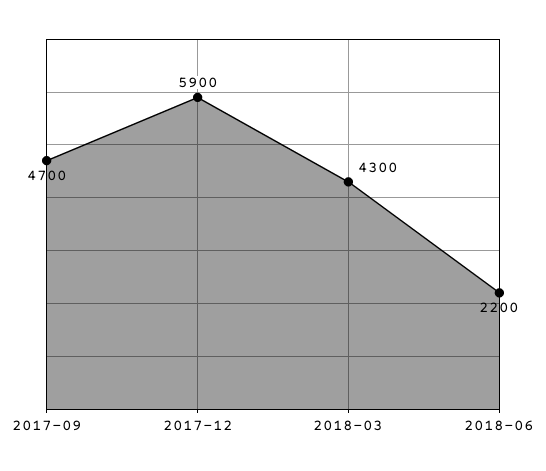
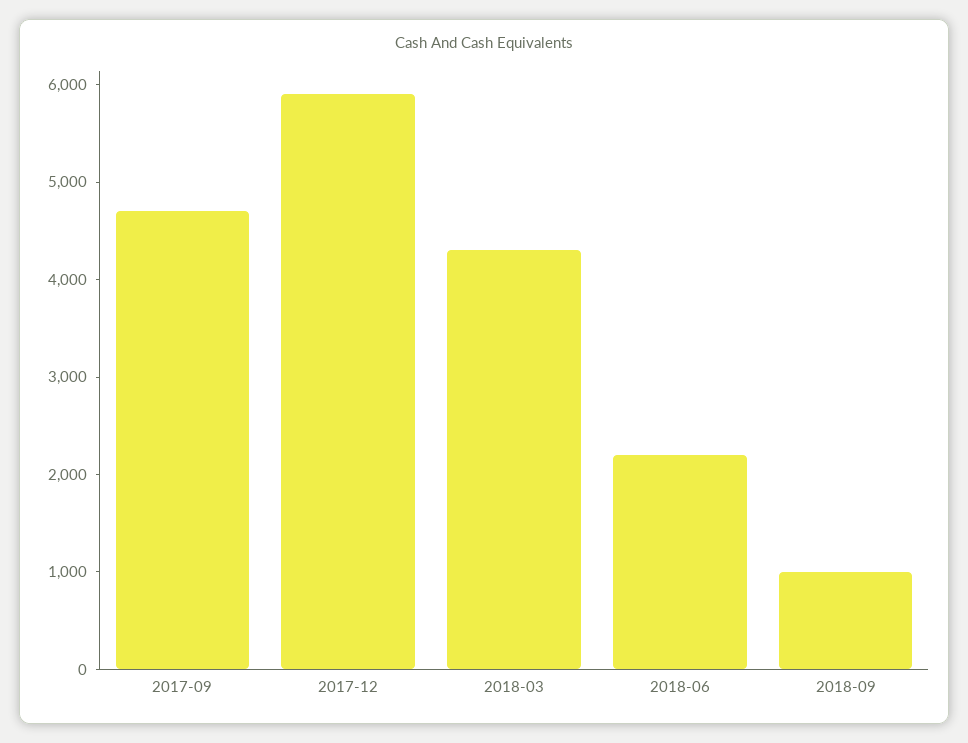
2018-09: none -> 1000

